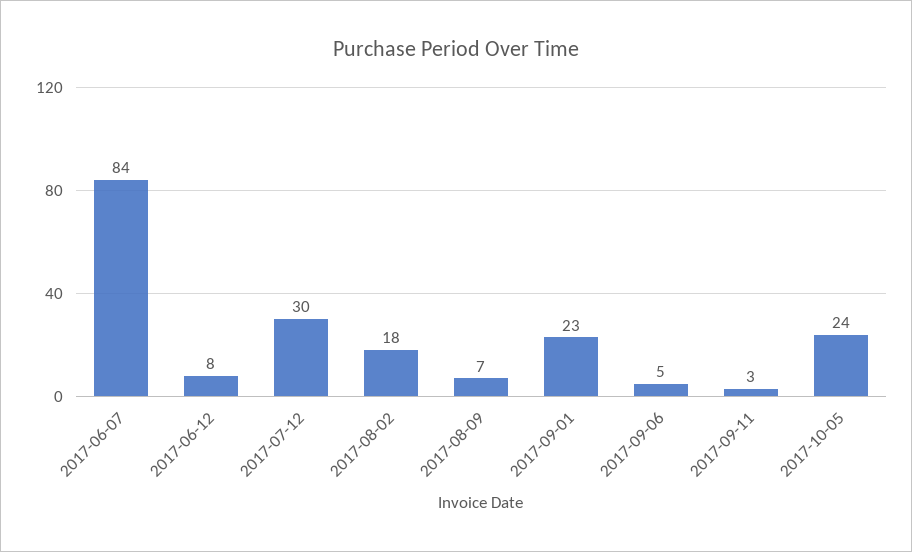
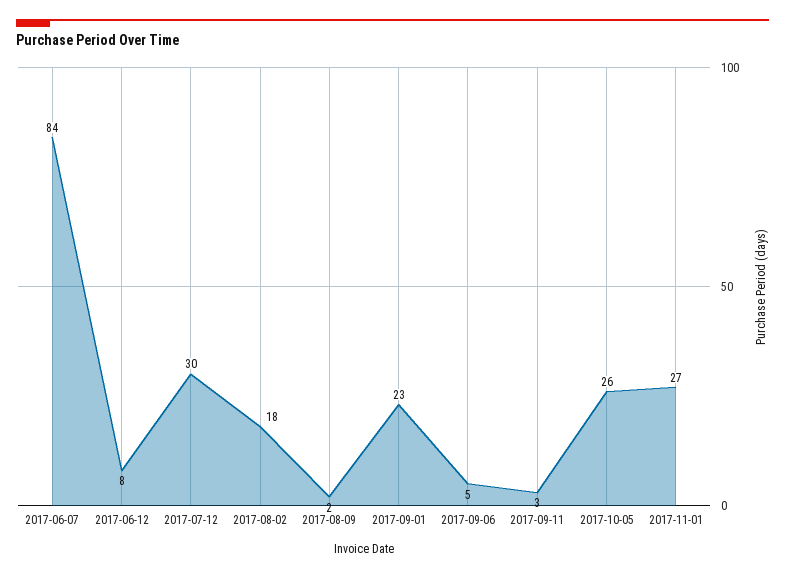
2017-08-09: 7 -> 2
2017-10-05: 24 -> 26
2017-11-01: none -> 27

